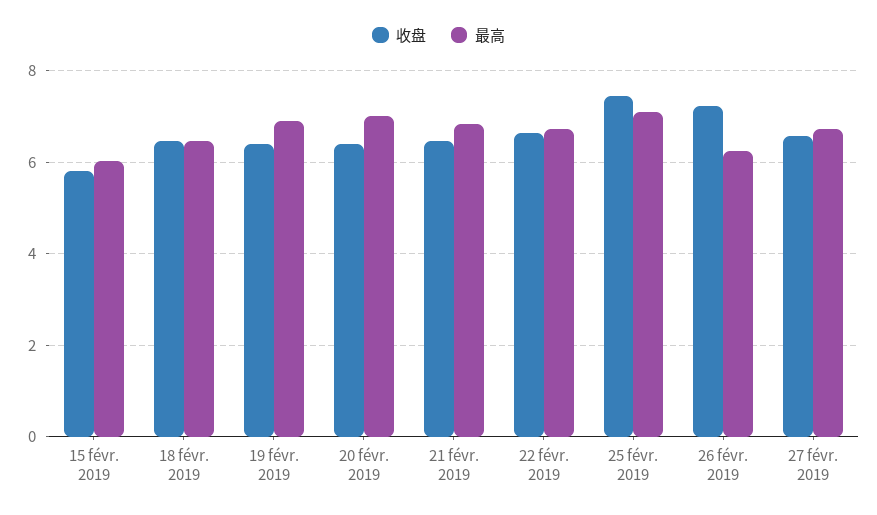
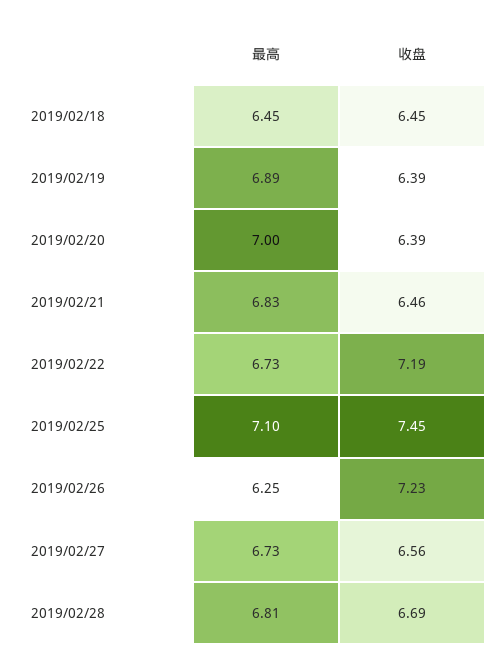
收盘, 15 févr. 2019: 5.8 -> none
最高, 15 févr. 2019: 6 -> none
收盘, 22 févr. 2019: 6.6 -> 7.19
最高, 2019/02/28: none -> 6.81
收盘, 2019/02/28: none -> 6.69

